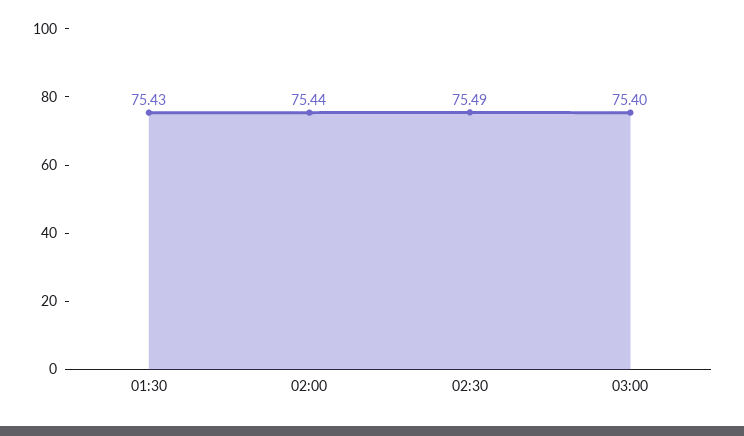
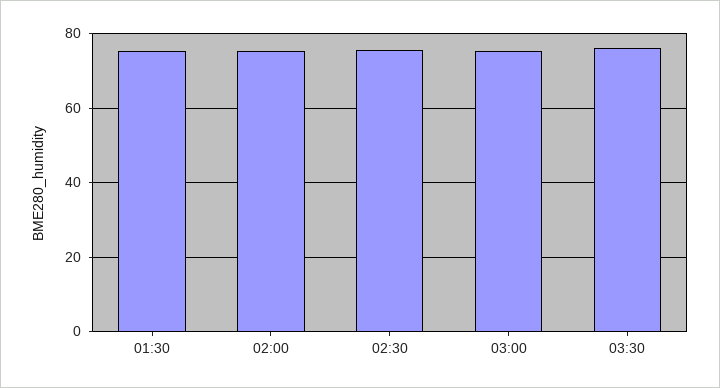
03:30: none -> 76

